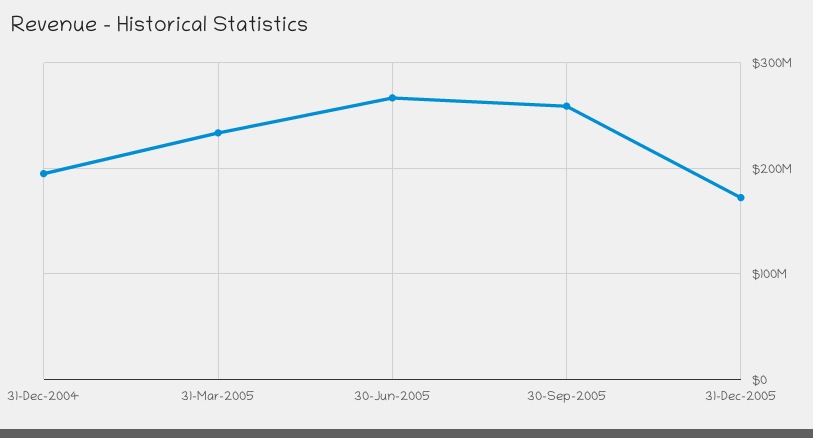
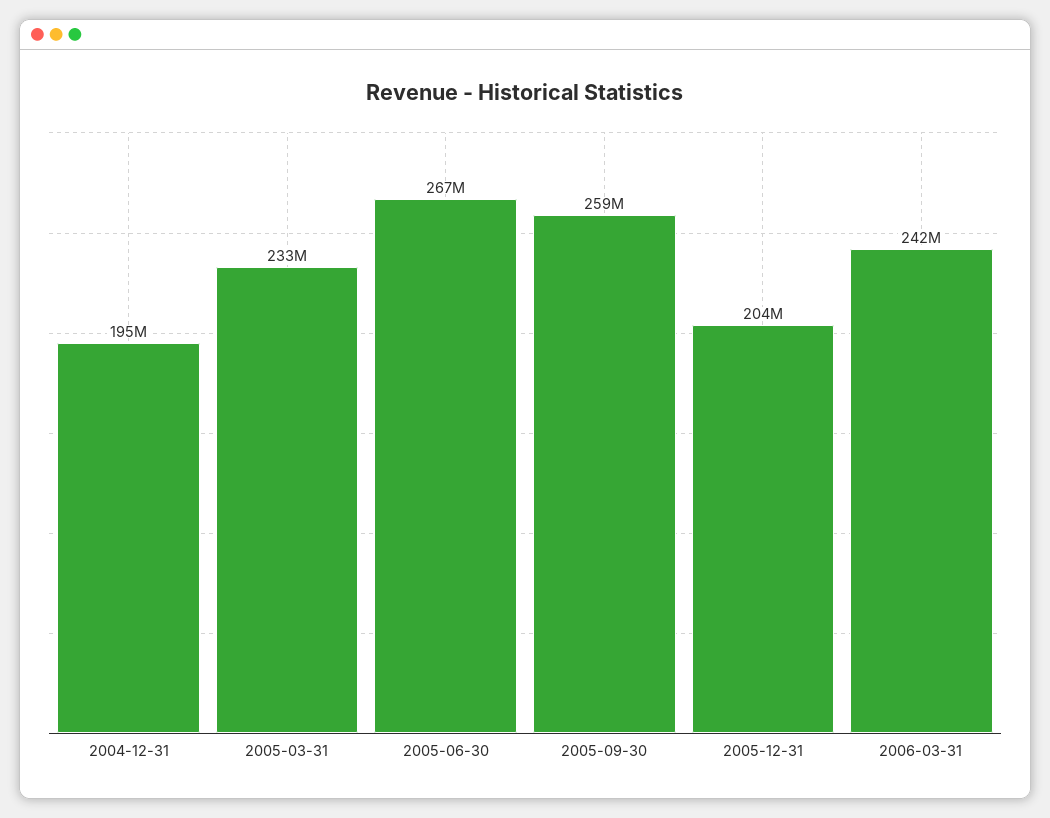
31-Dec-2005: 170000000 -> 204000000
2006-03-31: none -> 242000000

